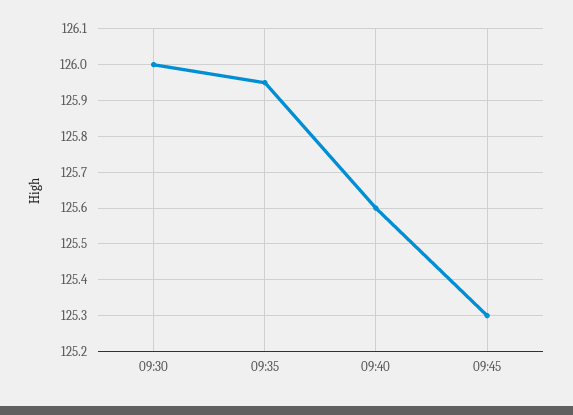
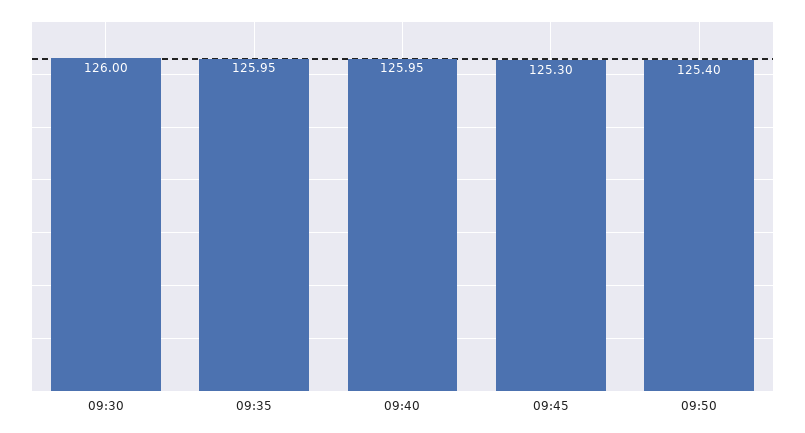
09:40: 125.6 -> 125.95
09:50: none -> 125.4

